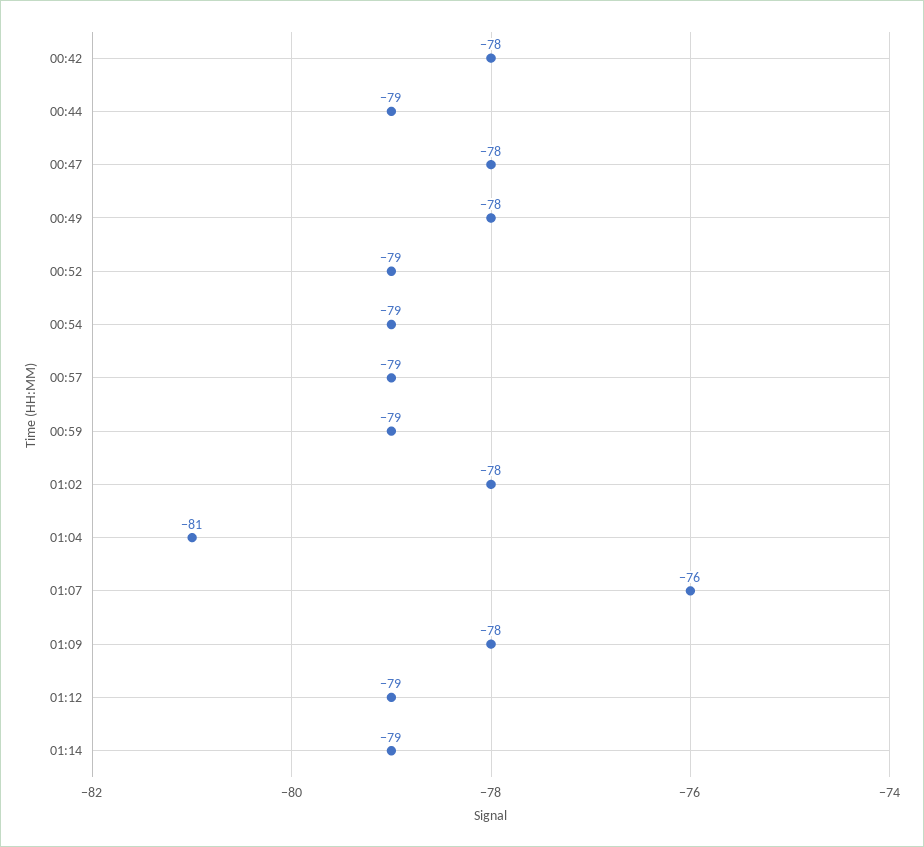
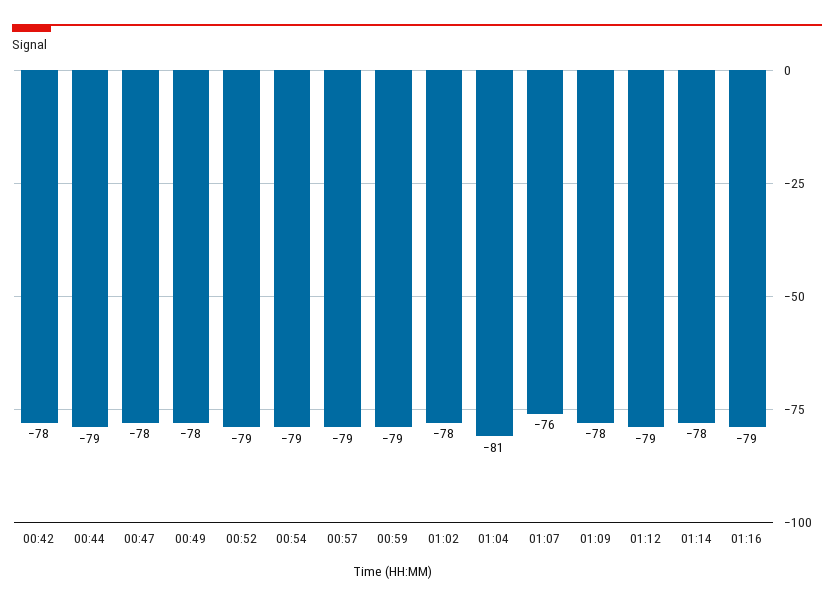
01:14: -79 -> -78
01:16: none -> -79

